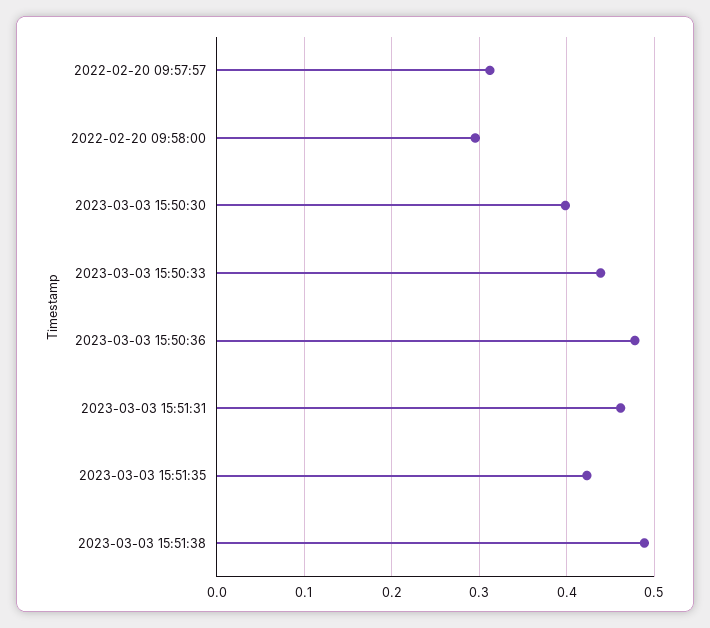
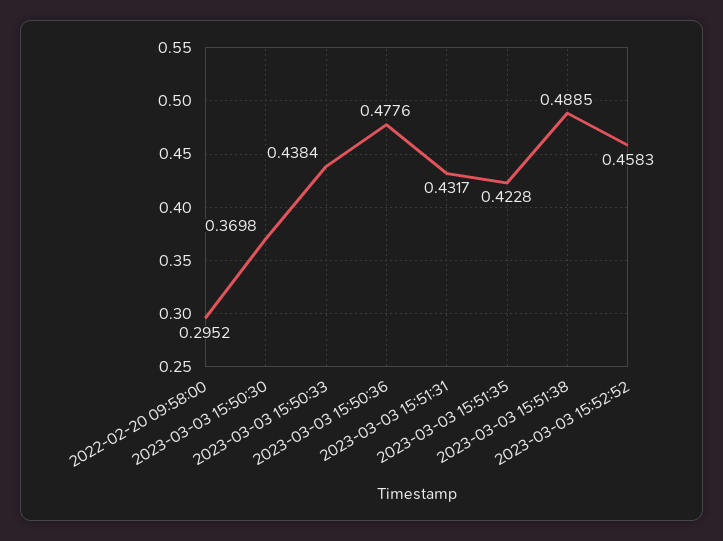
2022-02-20 09:57:57: 0.31 -> none
2023-03-03 15:50:30: 0.4 -> 0.3698
2023-03-03 15:51:31: 0.46 -> 0.4317
2023-03-03 15:52:52: none -> 0.4583

